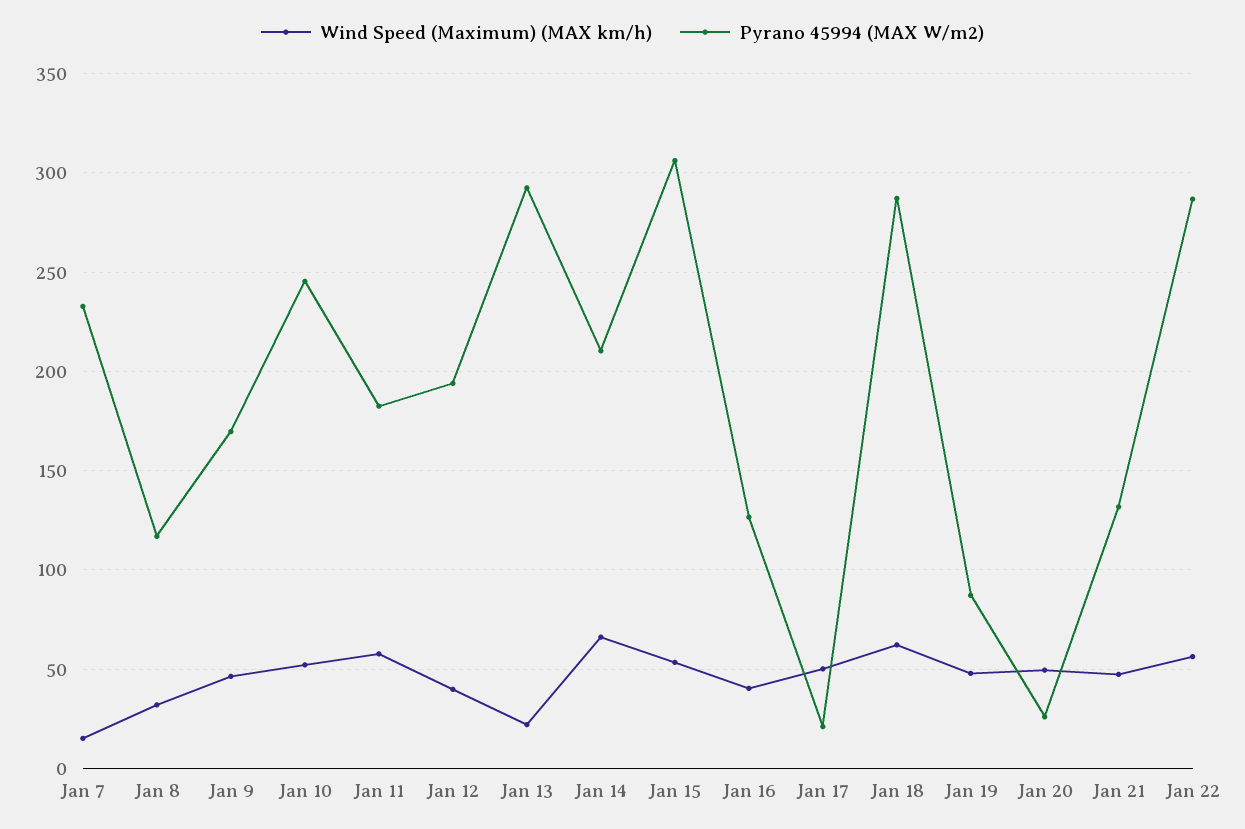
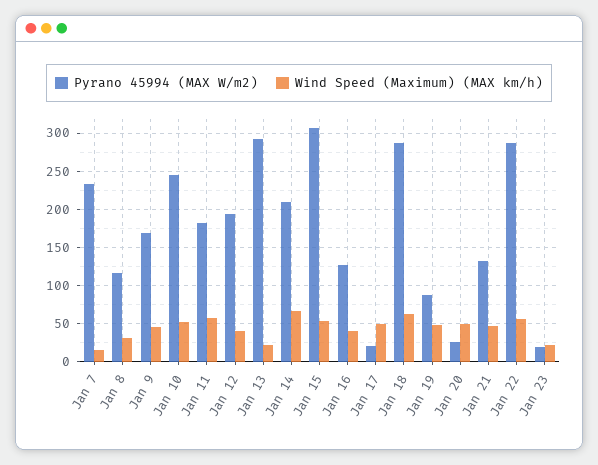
Pyrano 45994 (MAX W/m2), Jan 23: none -> 20
Wind Speed (Maximum) (MAX km/h), Jan 23: none -> 20

